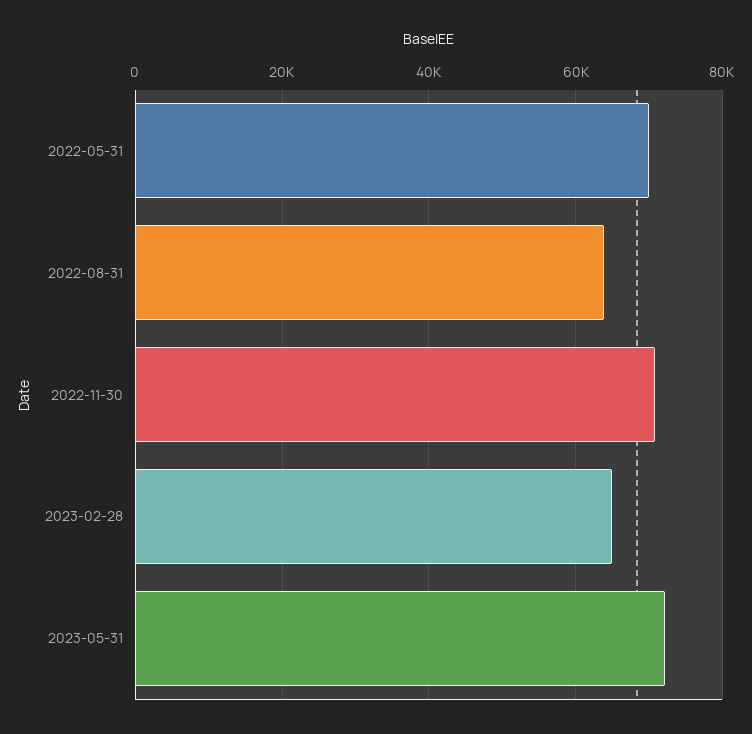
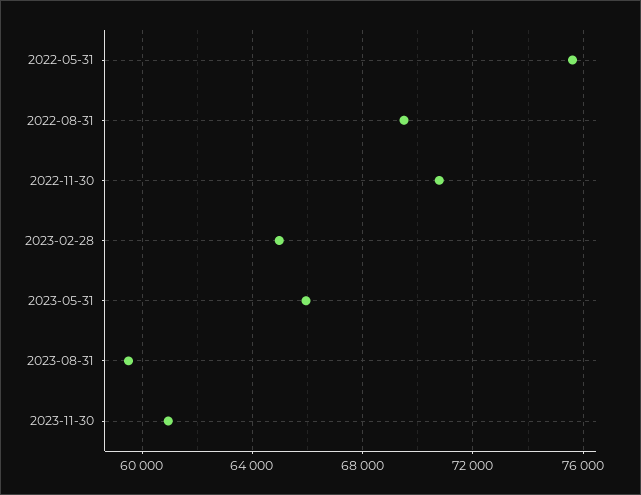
2022-05-31: 70000 -> 75500
2022-08-31: 64000 -> 69500
2023-05-31: 72000 -> 66000
2023-08-31: none -> 59500
2023-11-30: none -> 61000

